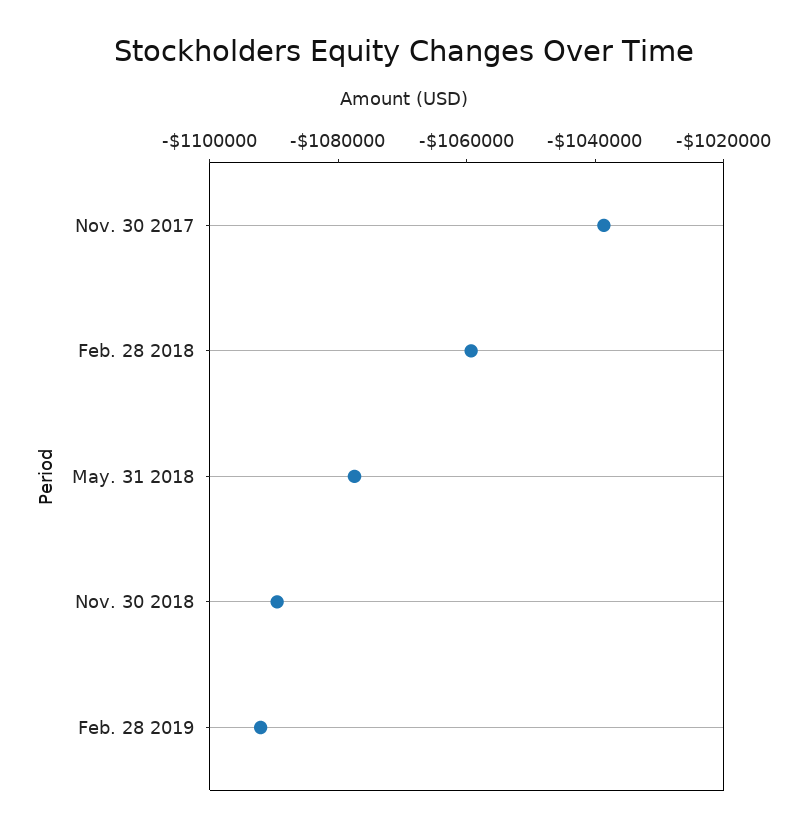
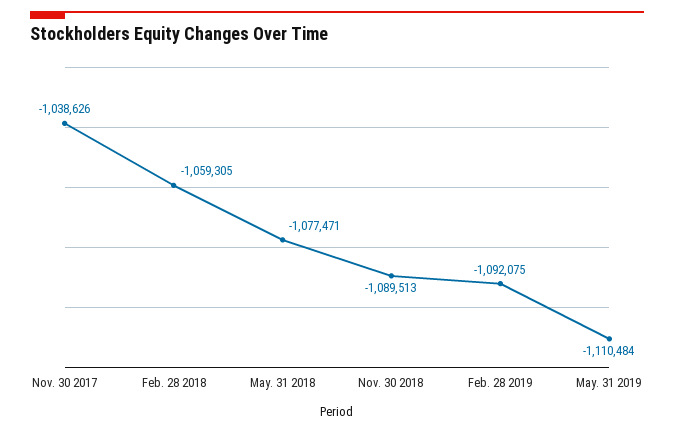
May. 31 2019: none -> -1110484

